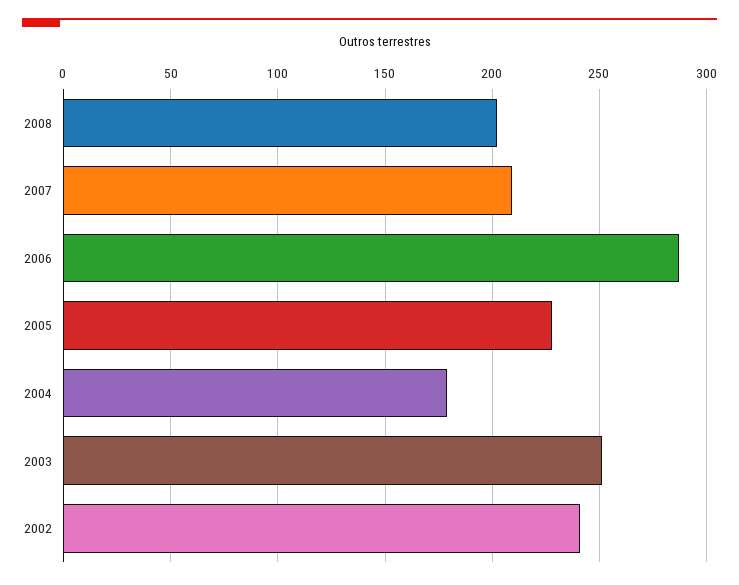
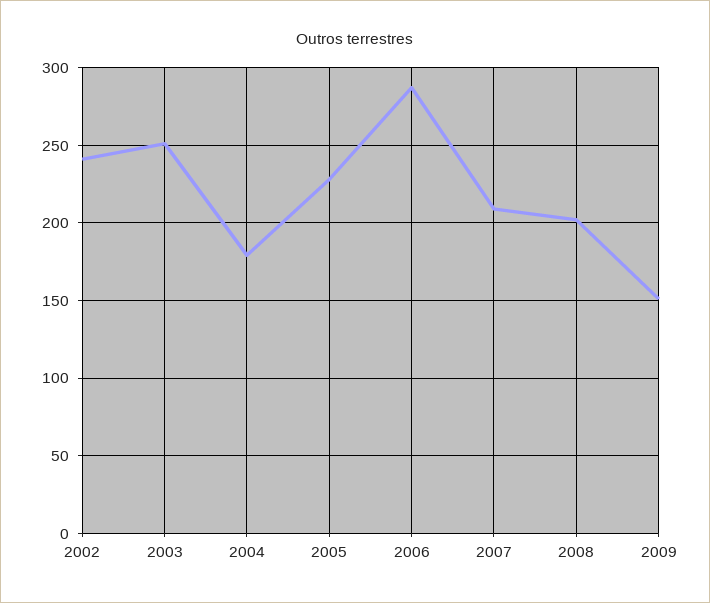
2009: none -> 150

